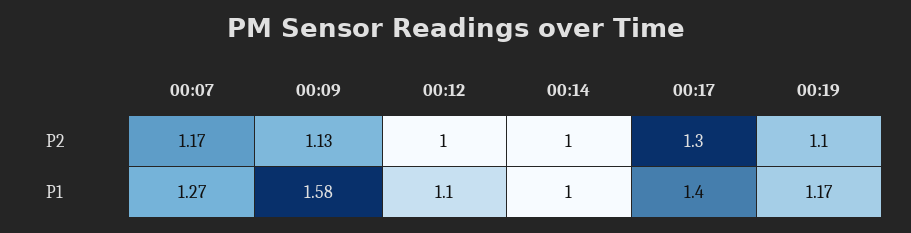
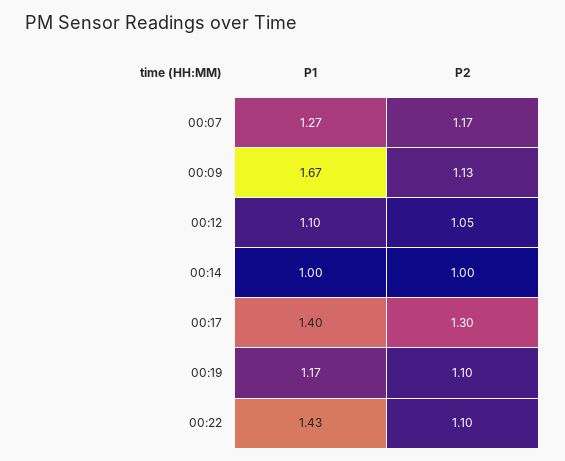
00:12, P2: 1 -> 1.05
00:09, P1: 1.58 -> 1.67
00:22, P1: none -> 1.43
00:22, P2: none -> 1.1

